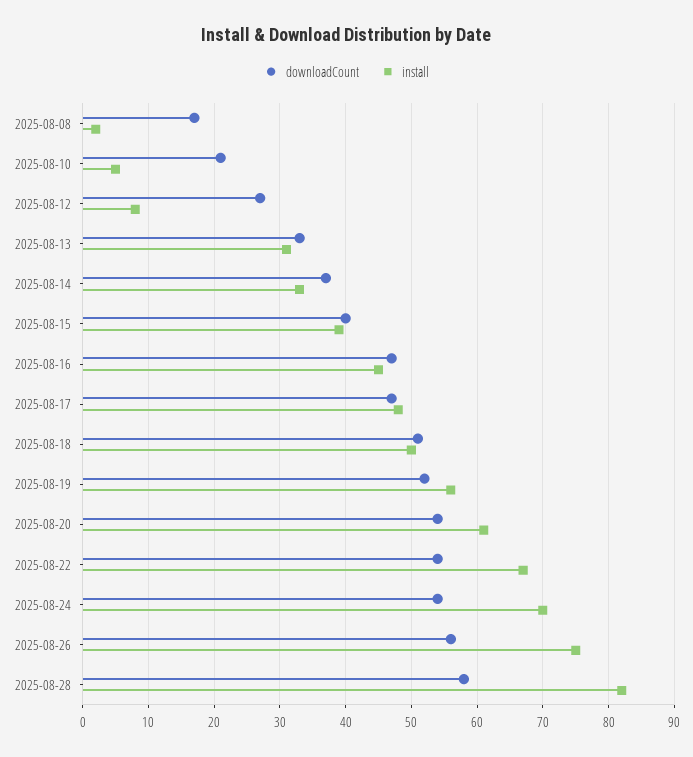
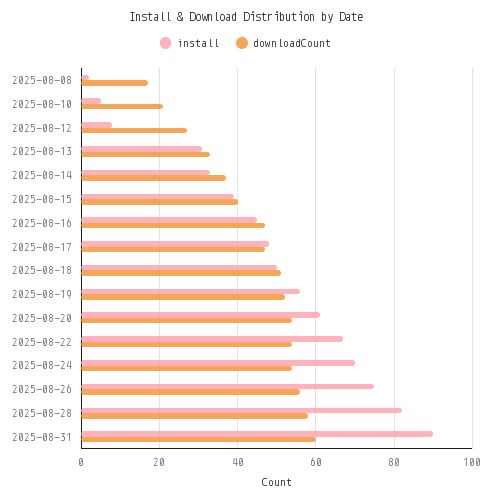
install, 2025-08-31: none -> 90
downloadCount, 2025-08-31: none -> 60

